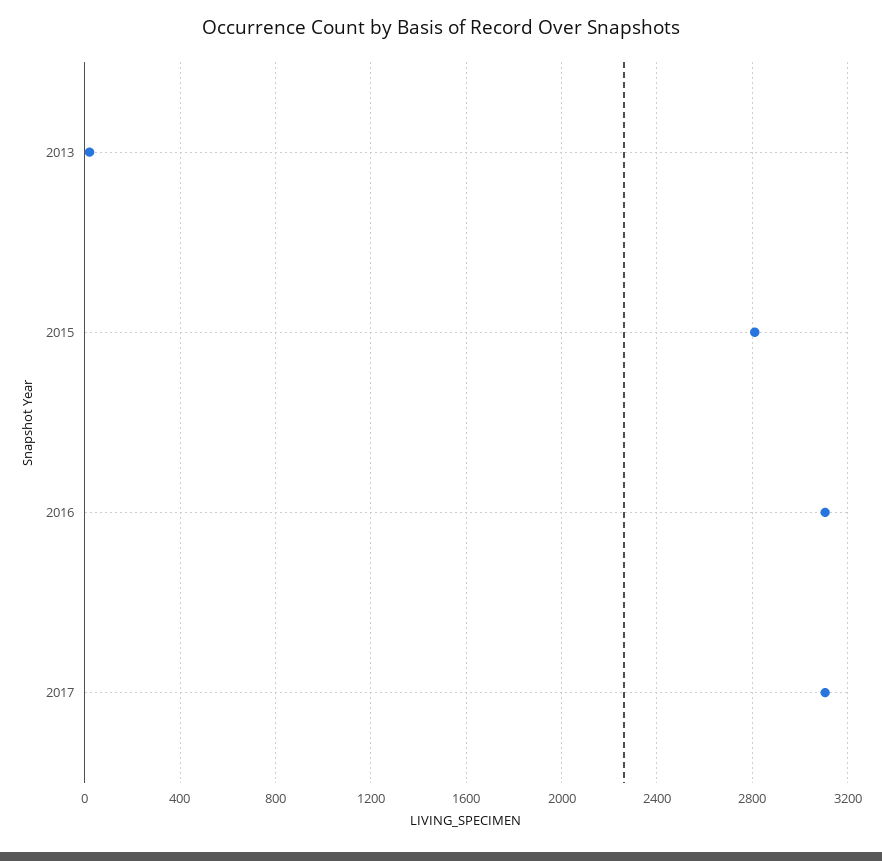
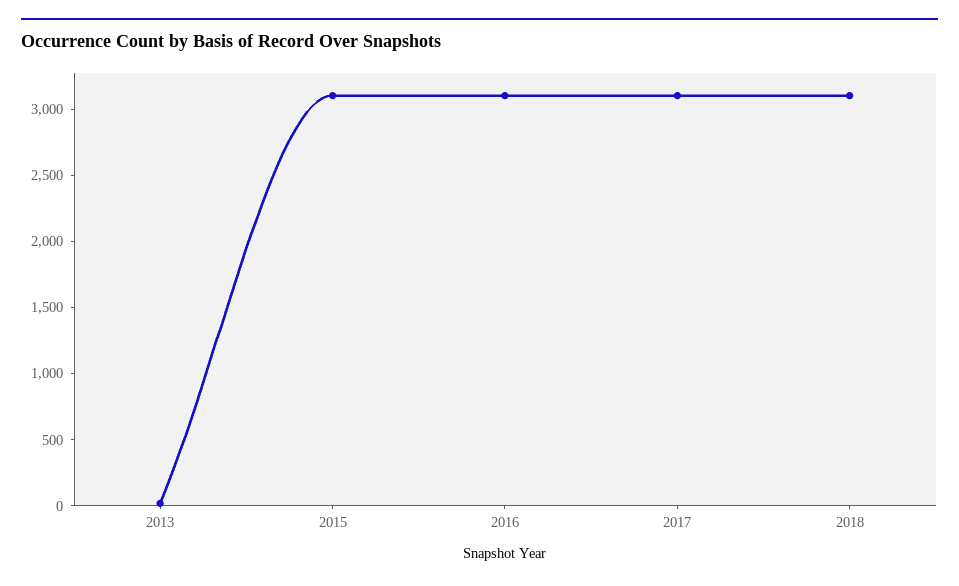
2015: 2800 -> 3100
2018: none -> 3100

